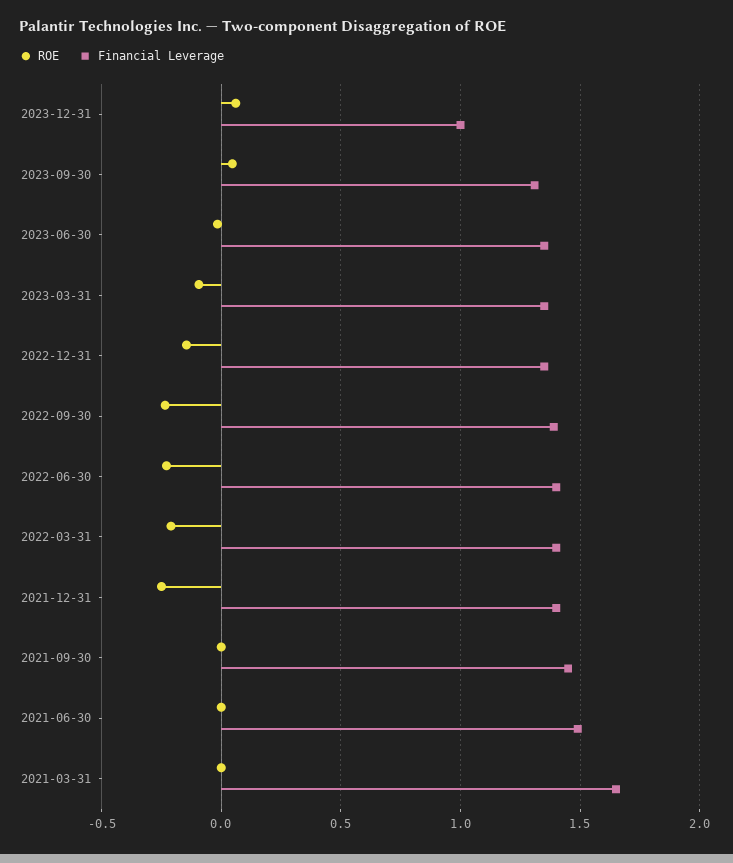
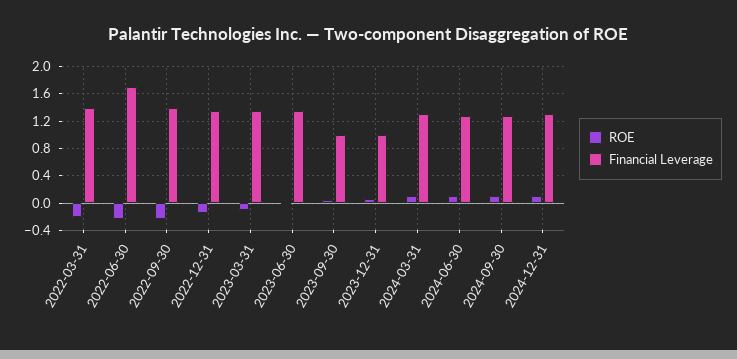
Financial Leverage, 2023-09-30: 1.3 -> 1
Financial Leverage, 2022-06-30: 1.4 -> 1.7
ROE, 2021-12-31: -0.25 -> none
Financial Leverage, 2021-12-31: 1.4 -> none
ROE, 2021-09-30: 0 -> none
Financial Leverage, 2021-09-30: 1.45 -> none
ROE, 2021-06-30: 0 -> none
Financial Leverage, 2021-06-30: 1.5 -> none
ROE, 2021-03-31: 0 -> none
Financial Leverage, 2021-03-31: 1.65 -> none
ROE, 2024-03-31: none -> 0.1
Financial Leverage, 2024-03-31: none -> 1.3
ROE, 2024-06-30: none -> 0.1
Financial Leverage, 2024-06-30: none -> 1.3
ROE, 2024-09-30: none -> 0.1
Financial Leverage, 2024-09-30: none -> 1.3
ROE, 2024-12-31: none -> 0.1
Financial Leverage, 2024-12-31: none -> 1.3

